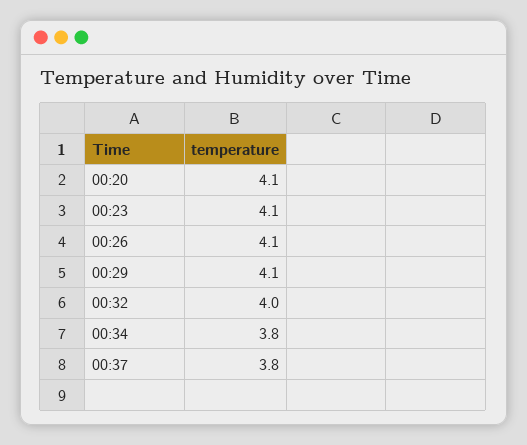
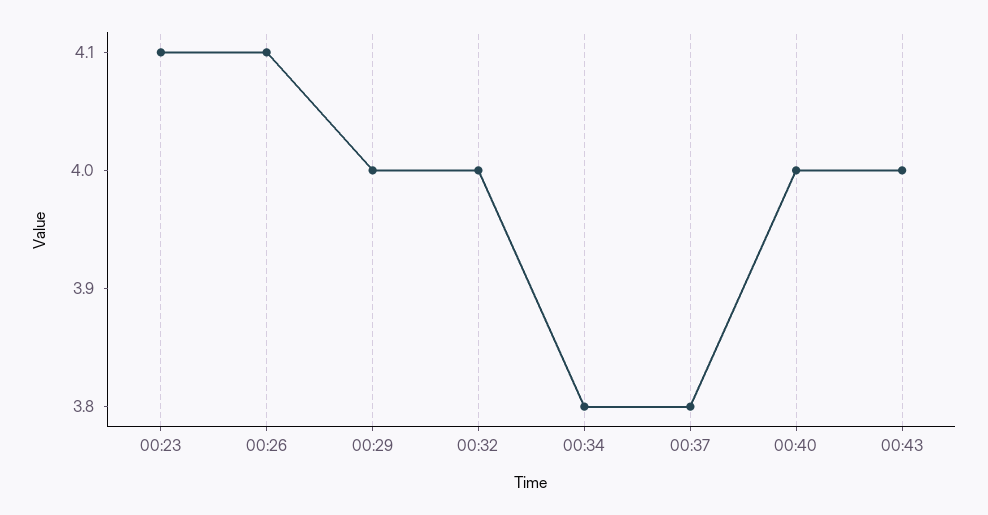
00:20: 4.1 -> none
00:29: 4.1 -> 4
00:40: none -> 4
00:43: none -> 4

